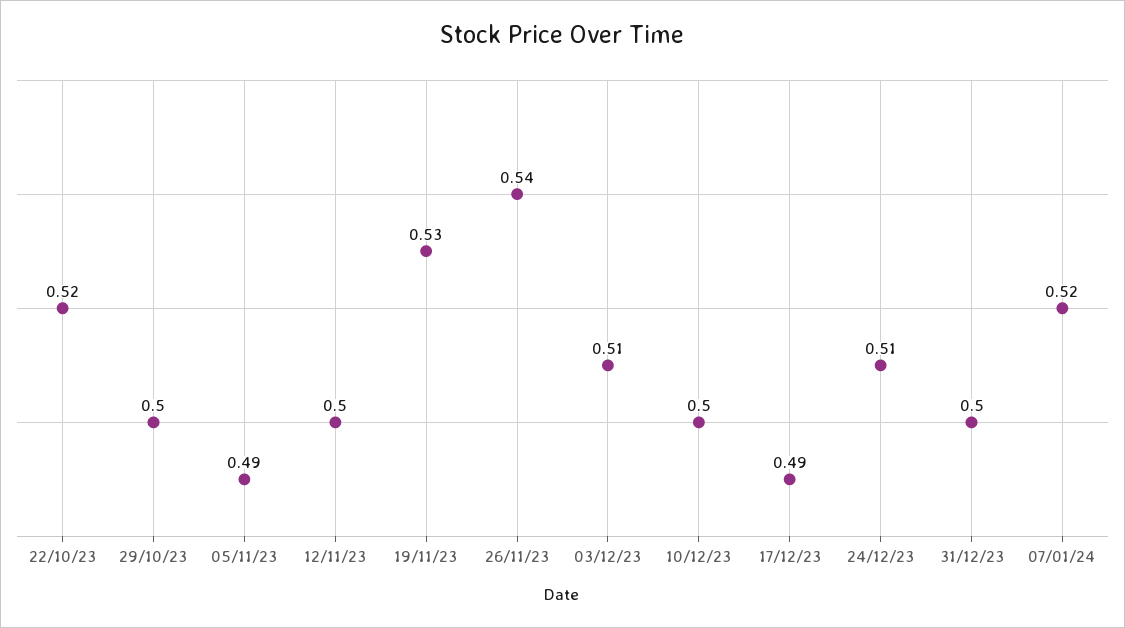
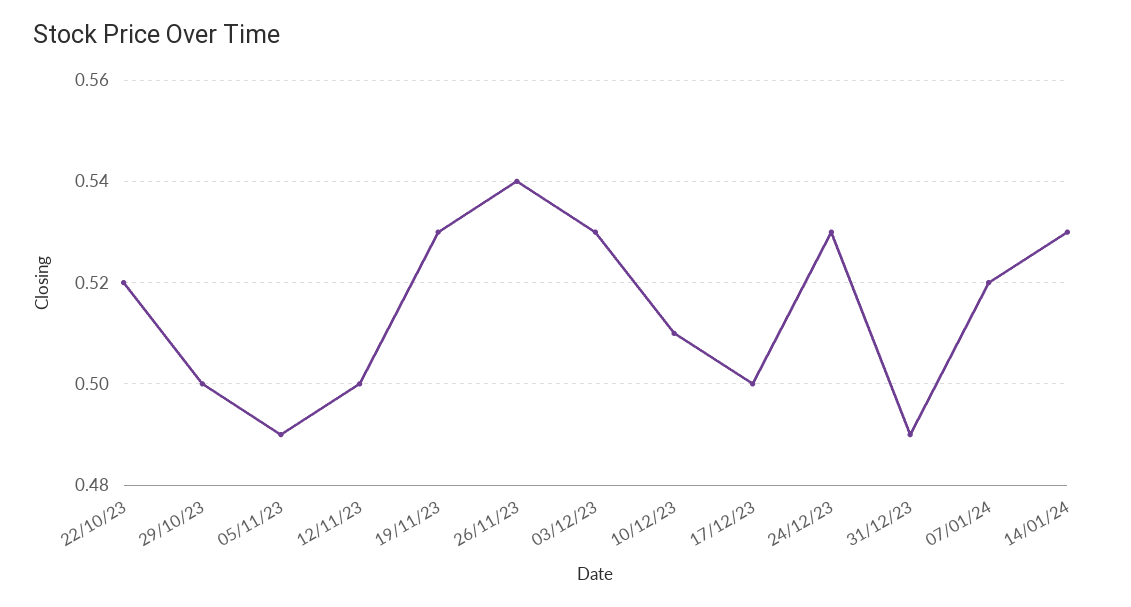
03/12/23: 0.51 -> 0.53
10/12/23: 0.5 -> 0.51
17/12/23: 0.49 -> 0.5
24/12/23: 0.51 -> 0.53
31/12/23: 0.5 -> 0.49
14/01/24: none -> 0.53

